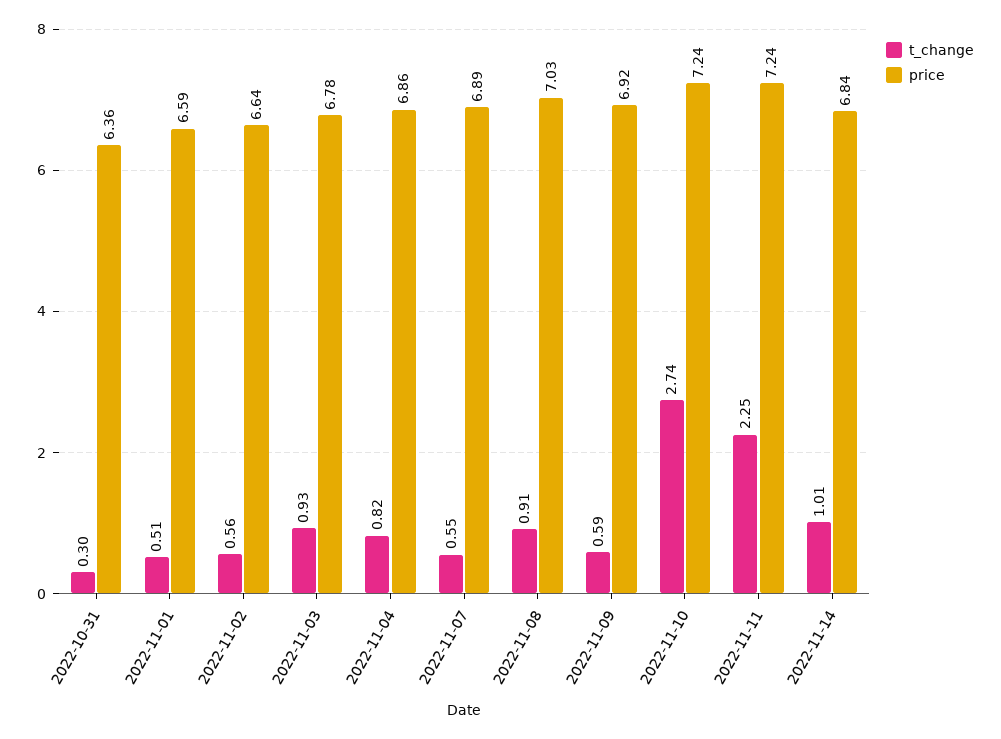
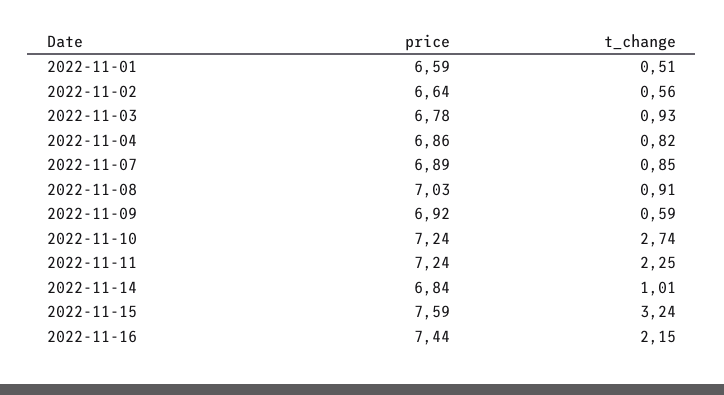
t_change, 2022-10-31: 0.3 -> none
price, 2022-10-31: 6.36 -> none
t_change, 2022-11-07: 0.55 -> 0.85
price, 2022-11-15: none -> 7.59
t_change, 2022-11-15: none -> 3.24
price, 2022-11-16: none -> 7.44
t_change, 2022-11-16: none -> 2.15

